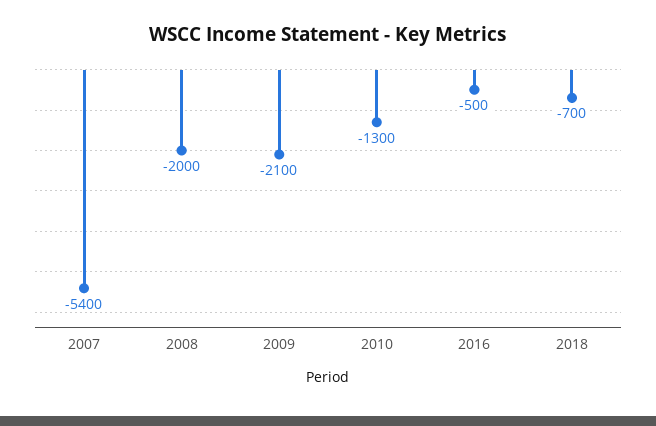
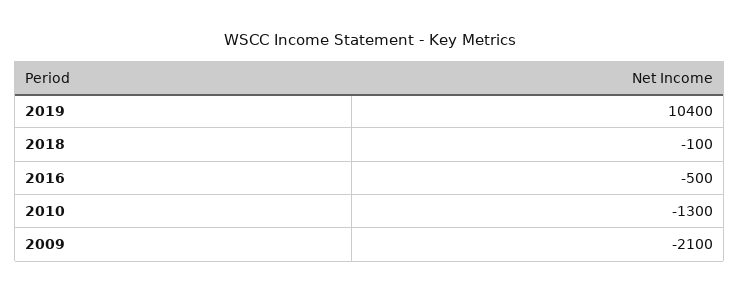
2007: -5400 -> none
2008: -2000 -> none
2018: -700 -> -100
2019: none -> 10400

